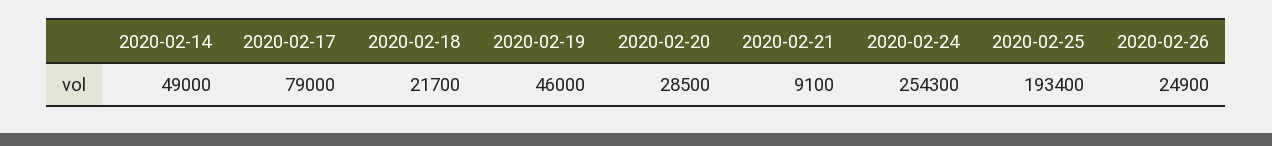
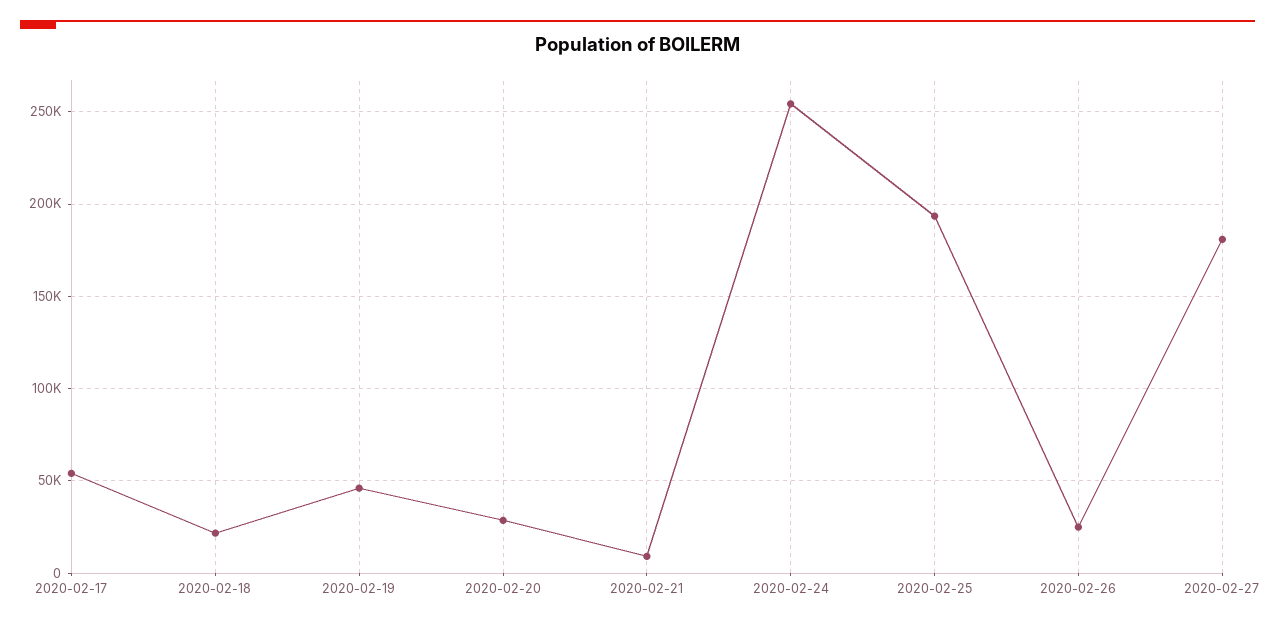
2020-02-14: 49000 -> none
2020-02-17: 79000 -> 55000
2020-02-27: none -> 180000

